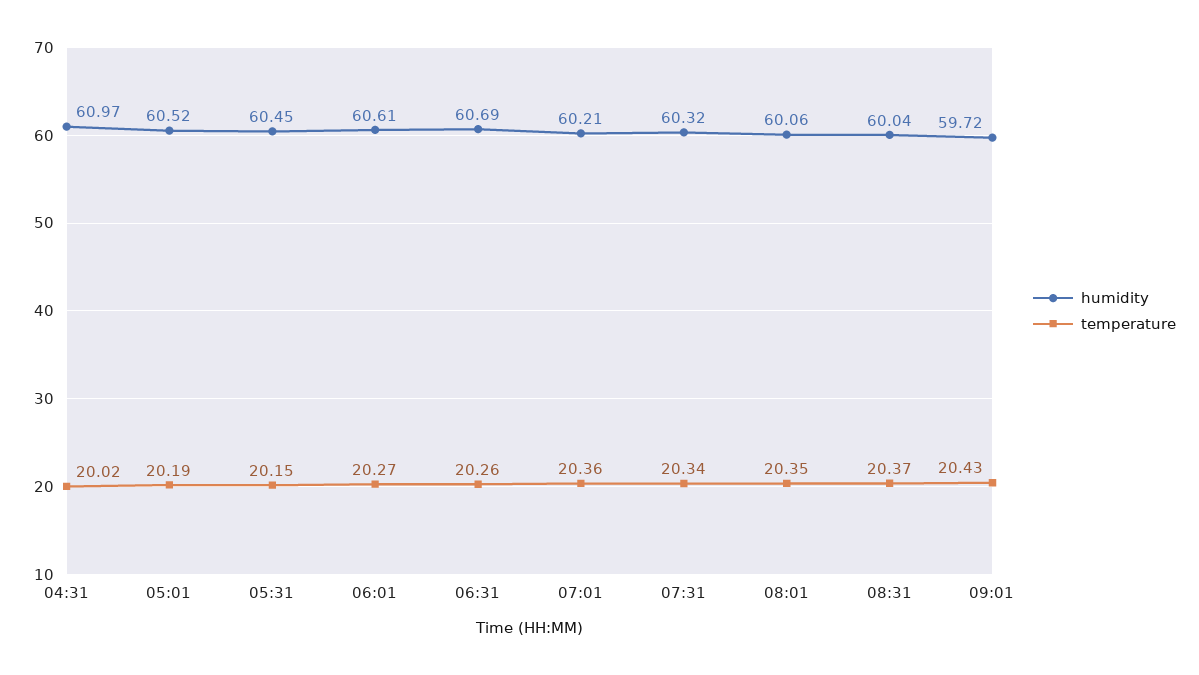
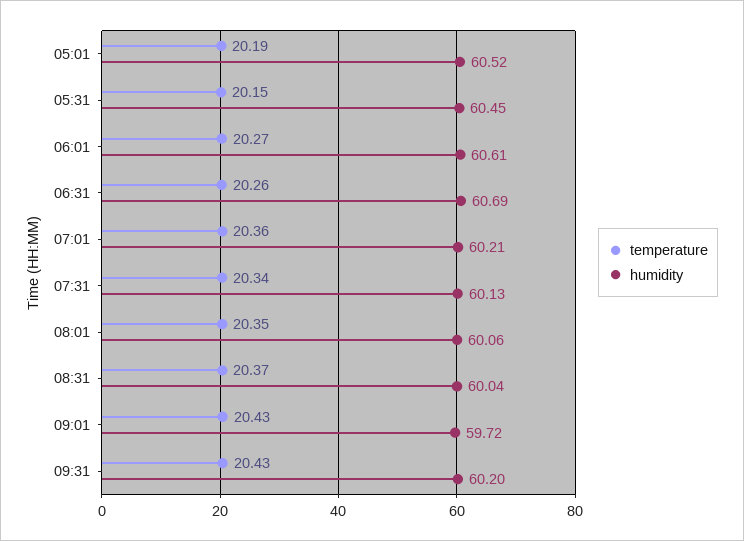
humidity, 04:31: 60.97 -> none
temperature, 04:31: 20.02 -> none
humidity, 07:31: 60.32 -> 60.13
temperature, 09:31: none -> 20.43
humidity, 09:31: none -> 60.2

